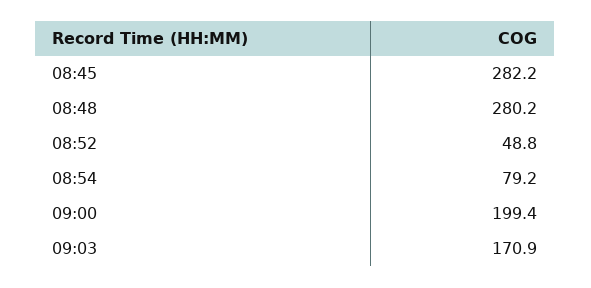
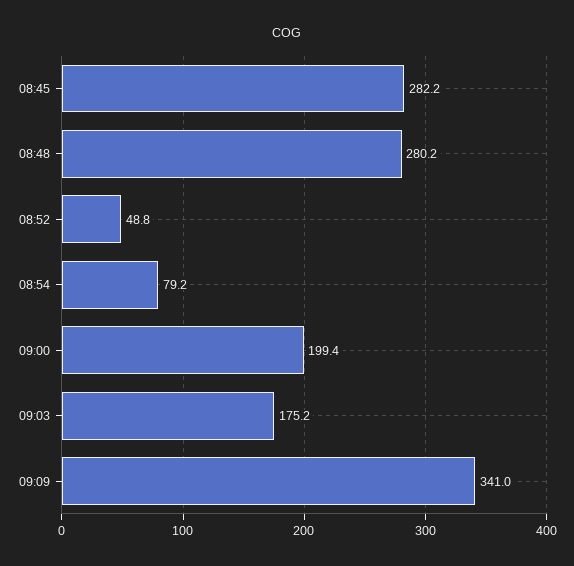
09:03: 170.9 -> 175.2
09:09: none -> 341

